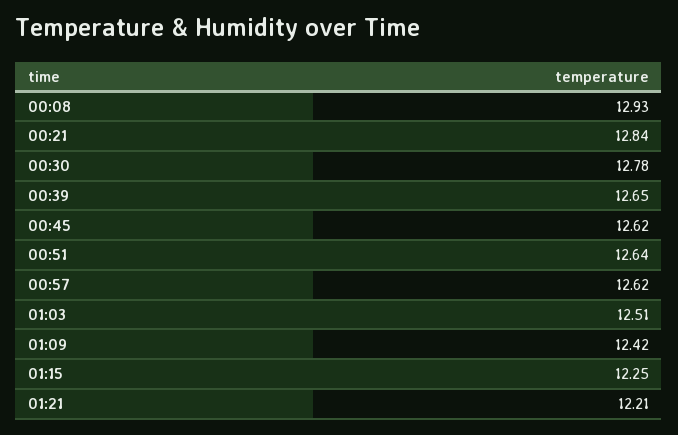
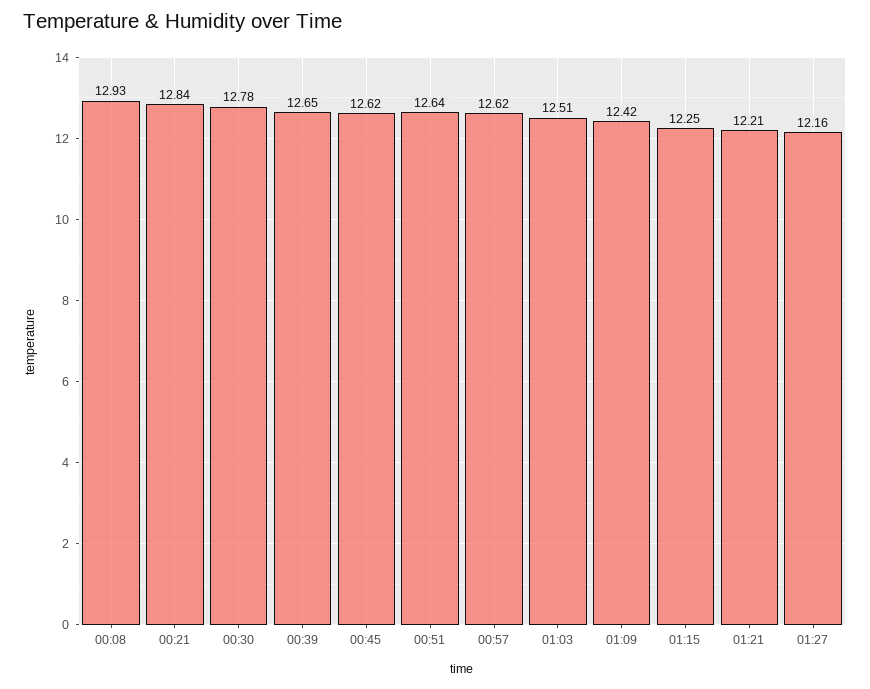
01:27: none -> 12.16

